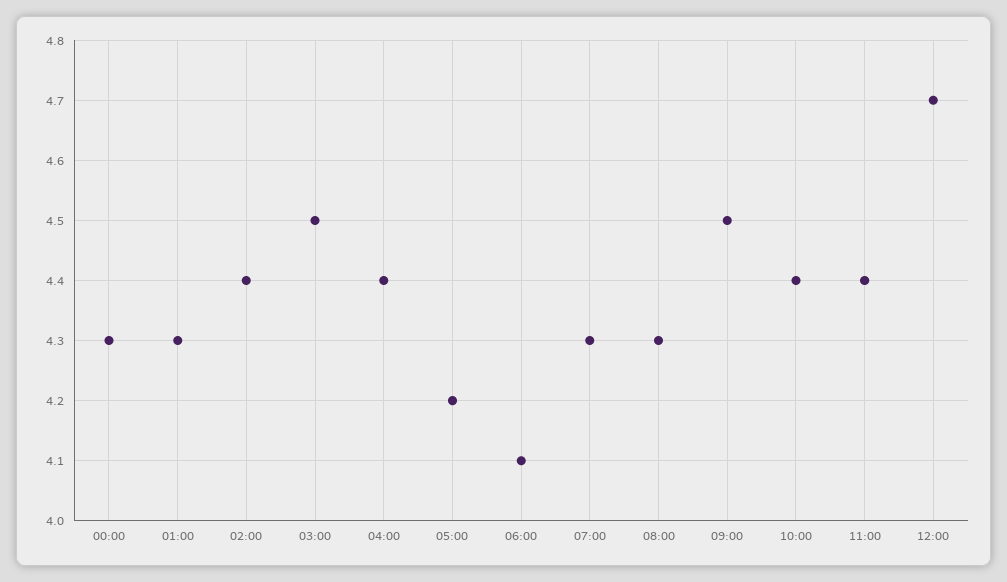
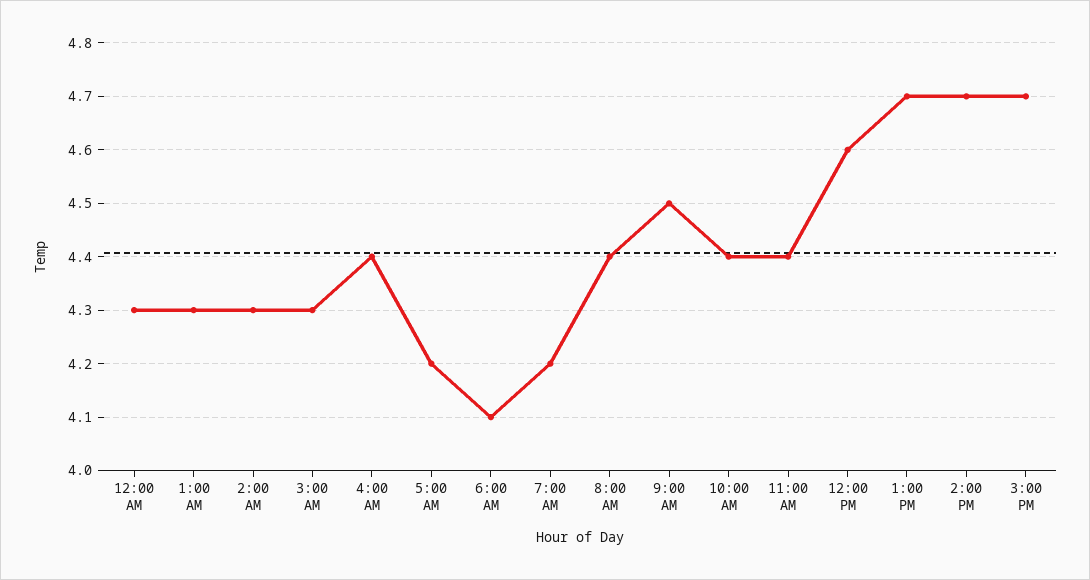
02:00: 4.4 -> 4.3
03:00: 4.5 -> 4.3
07:00: 4.3 -> 4.2
08:00: 4.3 -> 4.4
12:00: 4.7 -> 4.6
1:00 PM: none -> 4.7
2:00 PM: none -> 4.7
3:00 PM: none -> 4.7

